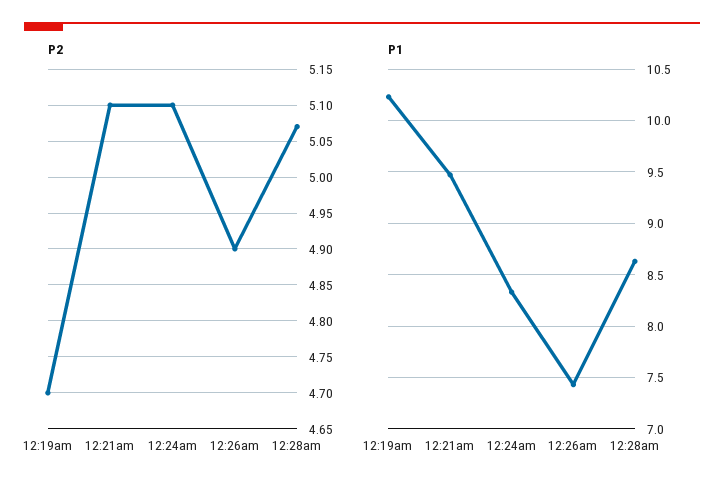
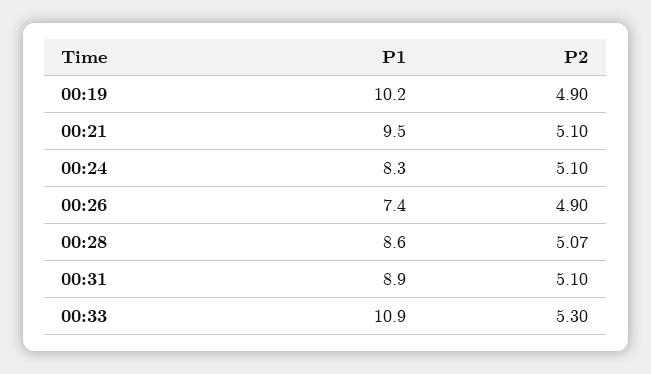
P2, 12:19am: 4.7 -> 4.9
P1, 00:31: none -> 8.9
P2, 00:31: none -> 5.1
P1, 00:33: none -> 10.9
P2, 00:33: none -> 5.3

